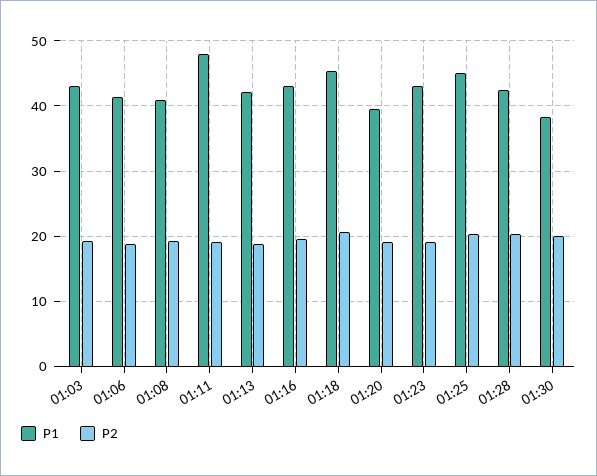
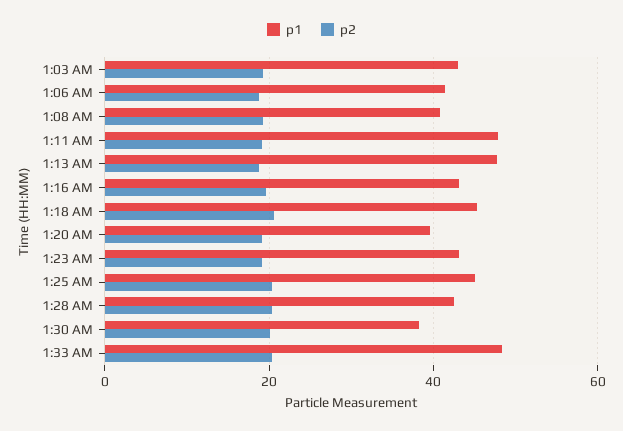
P1, 01:13: 42 -> 48
P1, 1:33 AM: none -> 48
P2, 1:33 AM: none -> 20

